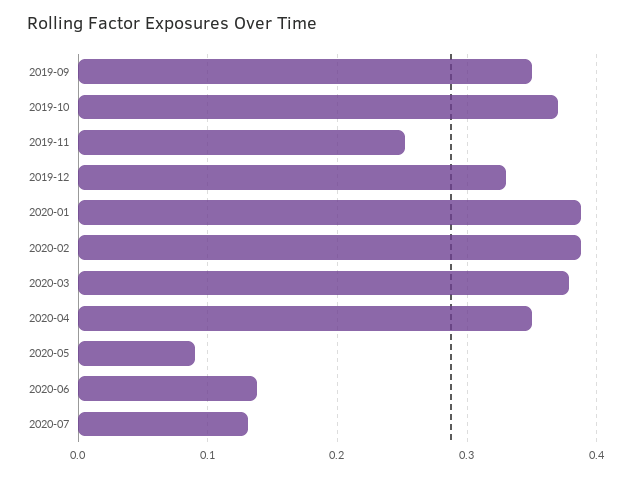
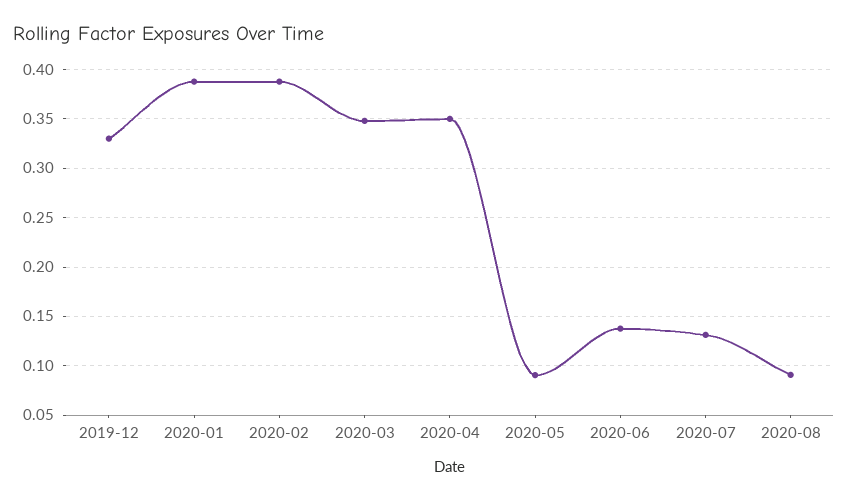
2019-09: 0.35 -> none
2019-10: 0.37 -> none
2019-11: 0.25 -> none
2020-03: 0.38 -> 0.35
2020-08: none -> 0.09

